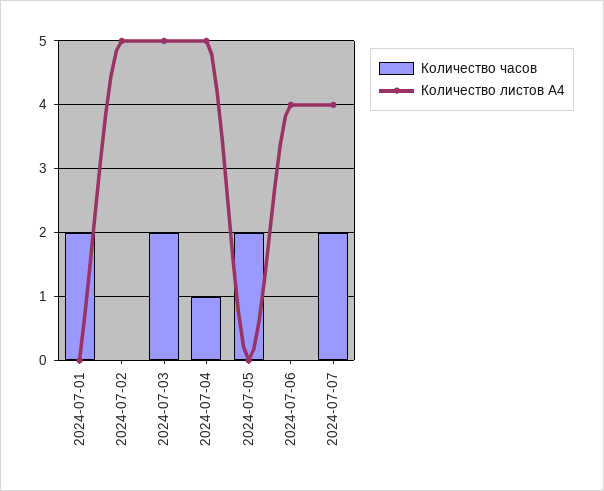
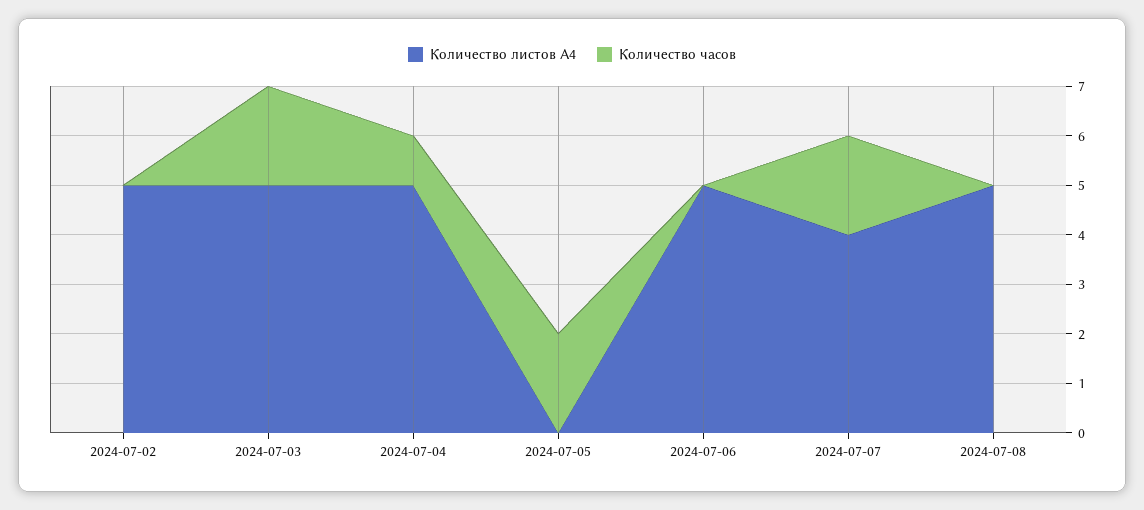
Количество часов, 2024-07-01: 2 -> none
Количество листов А4, 2024-07-01: 0 -> none
Количество листов А4, 2024-07-06: 4 -> 5
Количество листов А4, 2024-07-08: none -> 5
Количество часов, 2024-07-08: none -> 0

